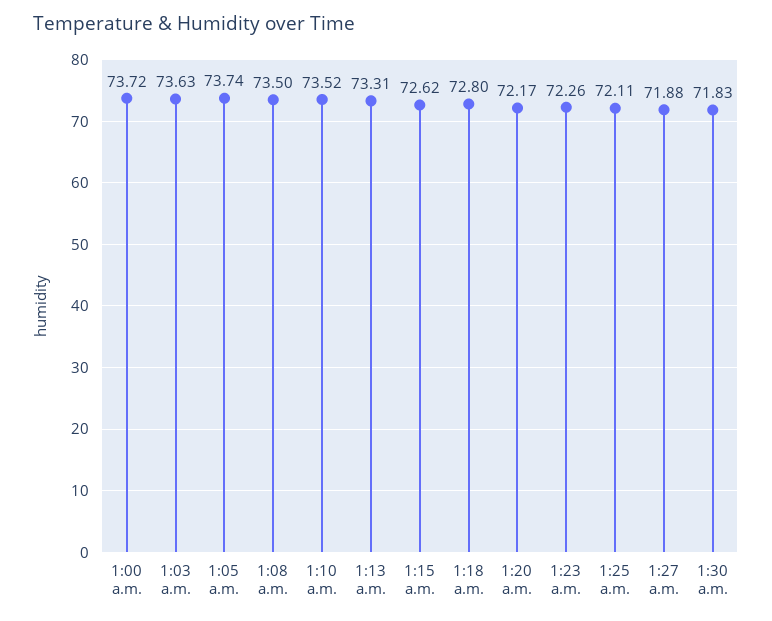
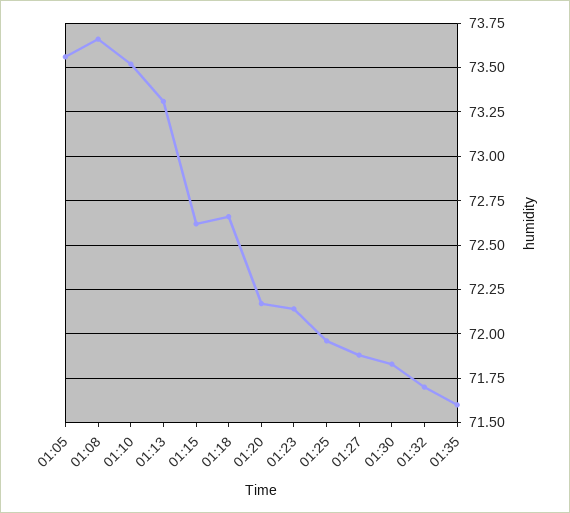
1:00 a.m.: 73.72 -> none
1:03 a.m.: 73.63 -> none
1:05 a.m.: 73.74 -> 73.55
1:08 a.m.: 73.5 -> 73.65
1:18 a.m.: 72.8 -> 72.65
1:23 a.m.: 72.26 -> 72.15
1:25 a.m.: 72.11 -> 71.95
01:32: none -> 71.7
01:35: none -> 71.6

